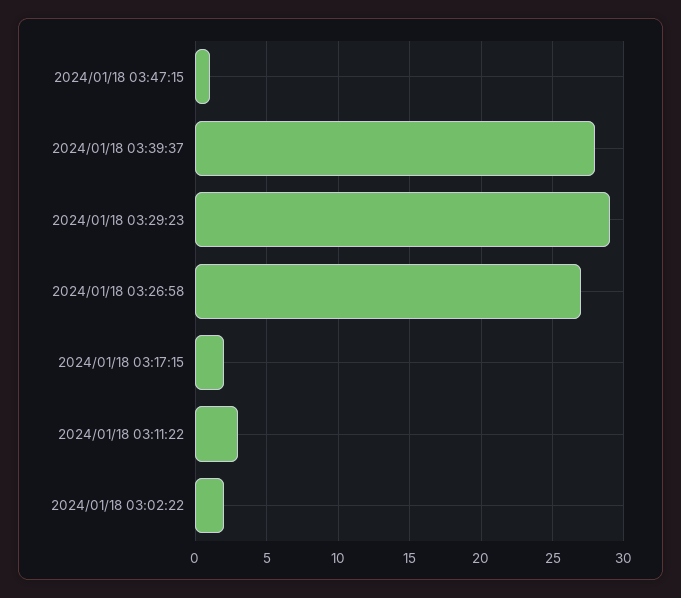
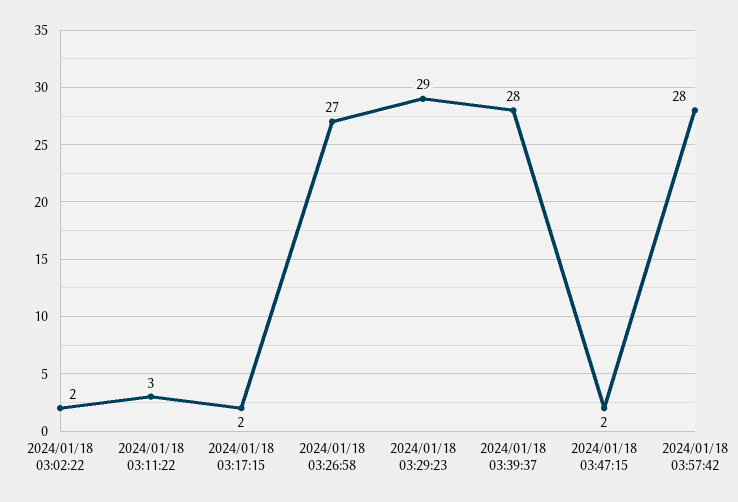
2024/01/18 03:47:15: 1 -> 2
2024/01/18 03:57:42: none -> 28

